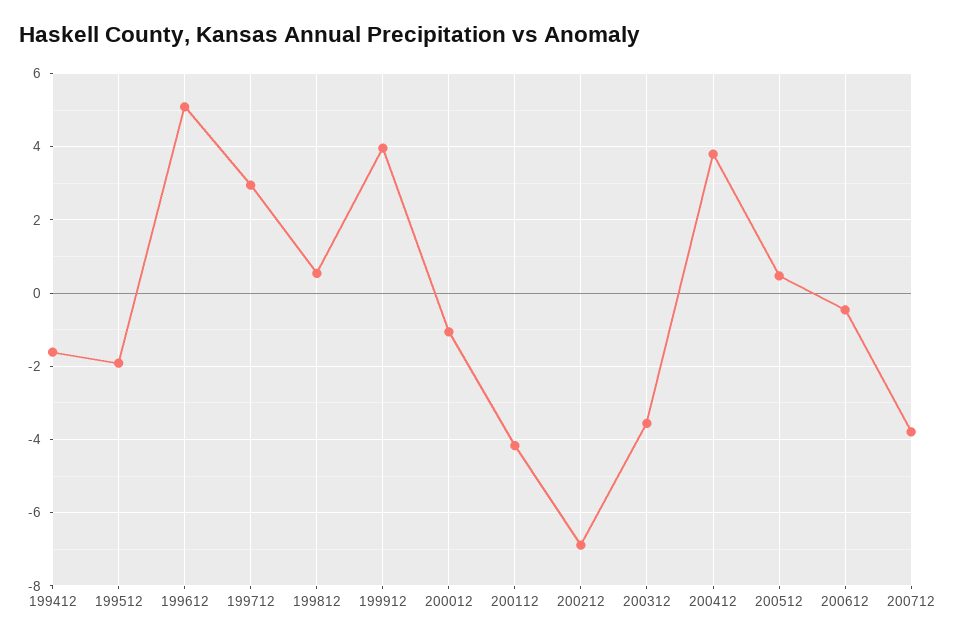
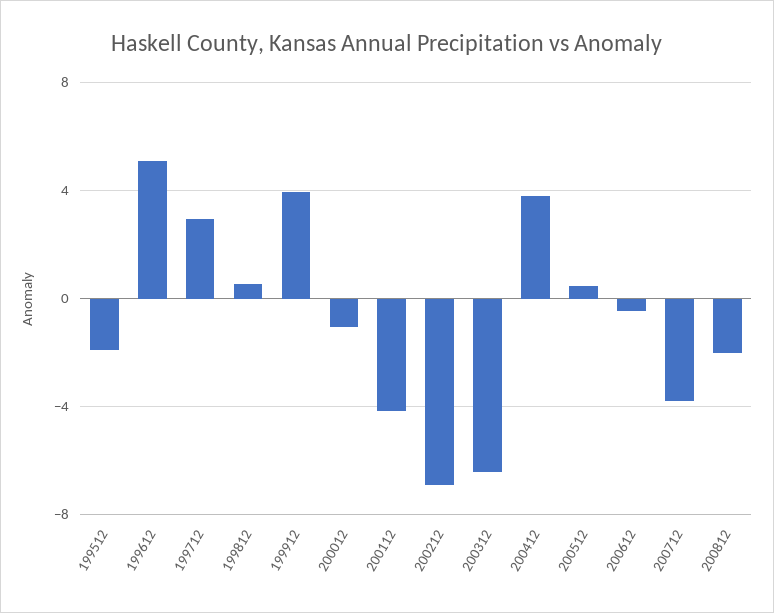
199412: -1.6 -> none
200312: -3.6 -> -6.5
200812: none -> -2

